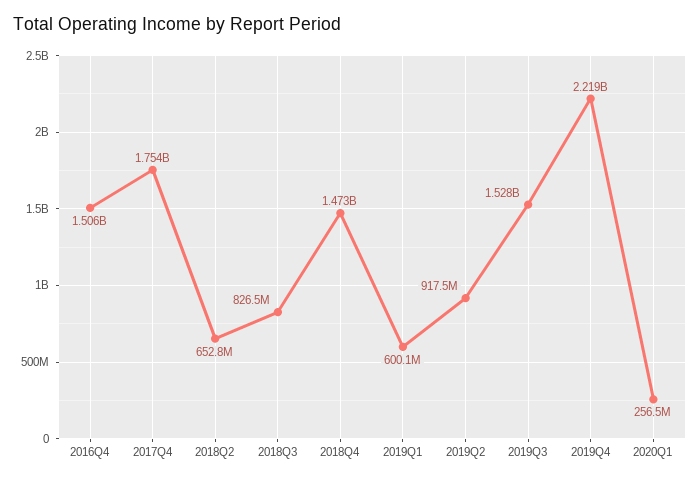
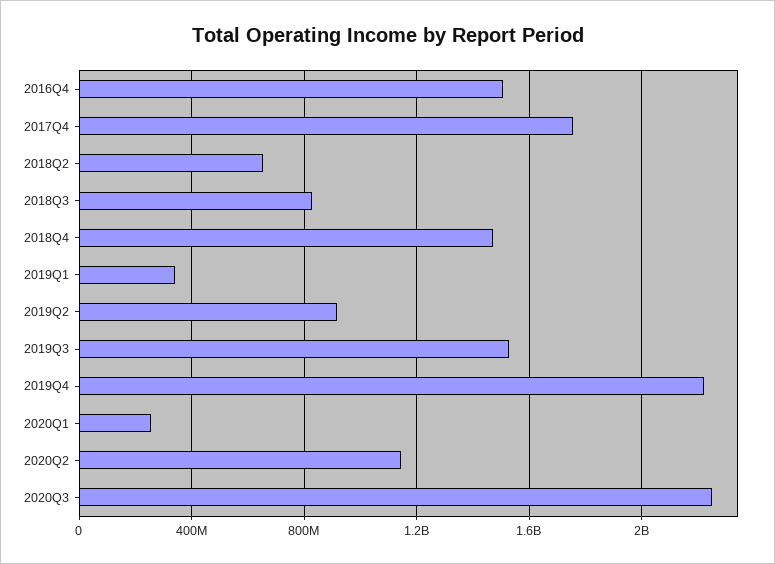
2019Q1: 600100000 -> 350000000
2020Q2: none -> 1150000000
2020Q3: none -> 2250000000

